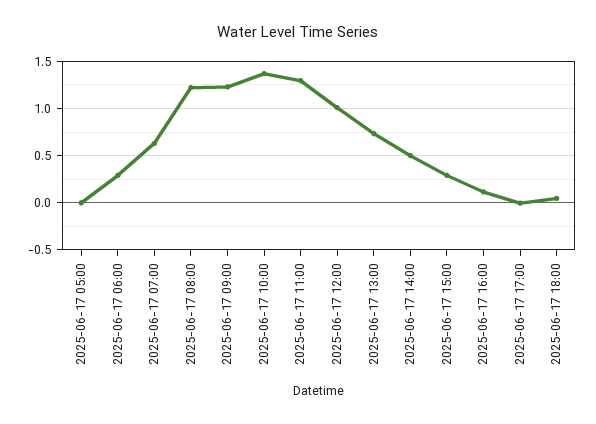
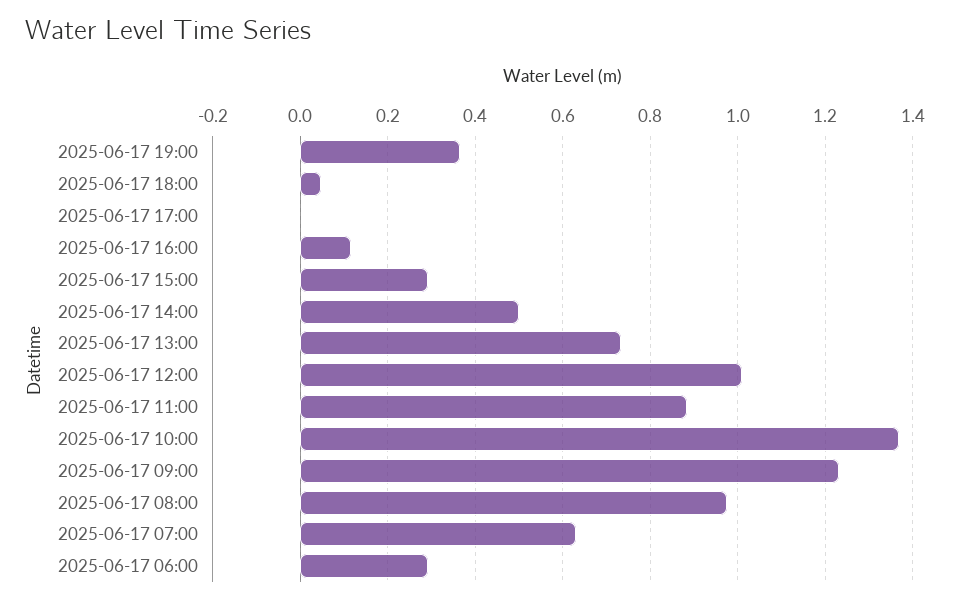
2025-06-17 05:00: 0 -> none
2025-06-17 08:00: 1.2 -> 0.98
2025-06-17 11:00: 1.3 -> 0.88
2025-06-17 19:00: none -> 0.36

